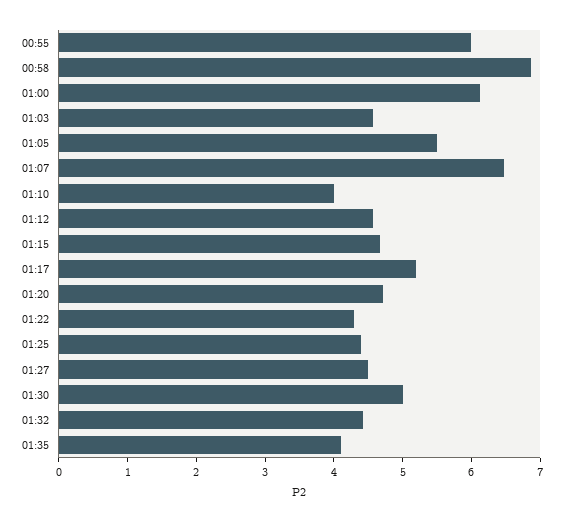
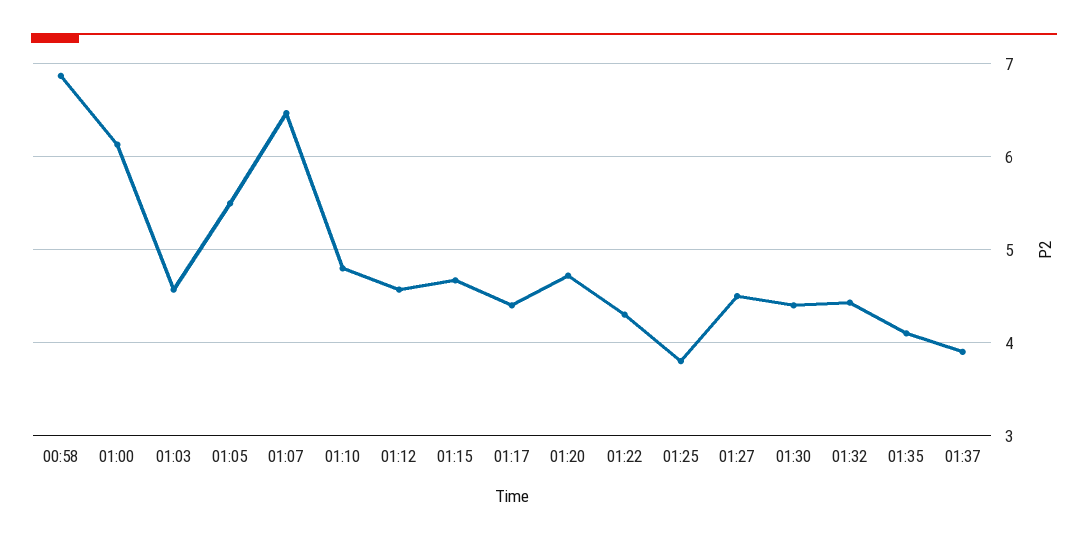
00:55: 6 -> none
01:10: 4 -> 4.8
01:17: 5.2 -> 4.4
01:25: 4.4 -> 3.8
01:30: 5 -> 4.4
01:37: none -> 3.9

